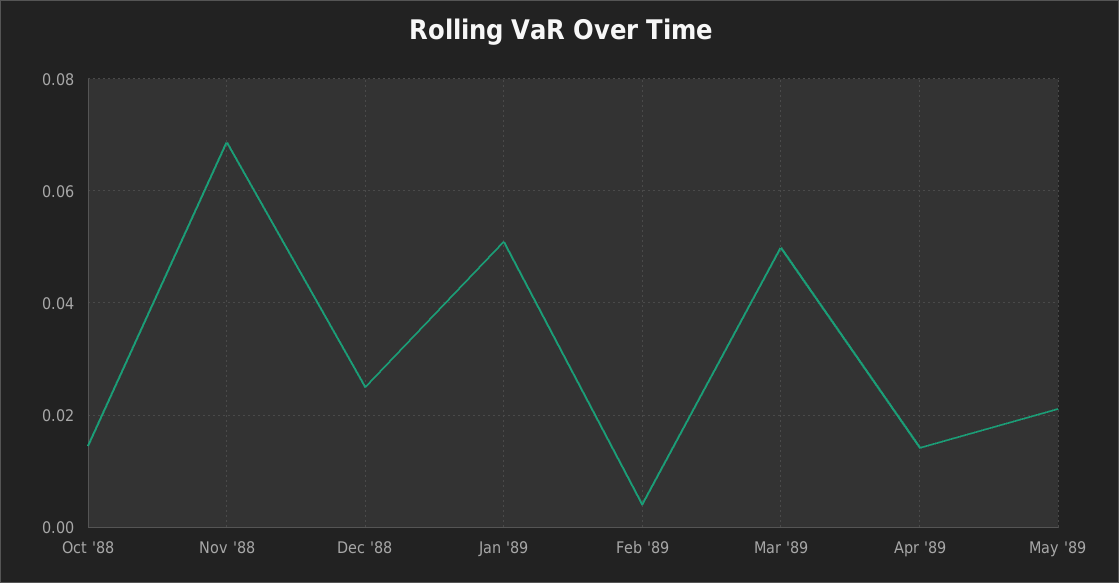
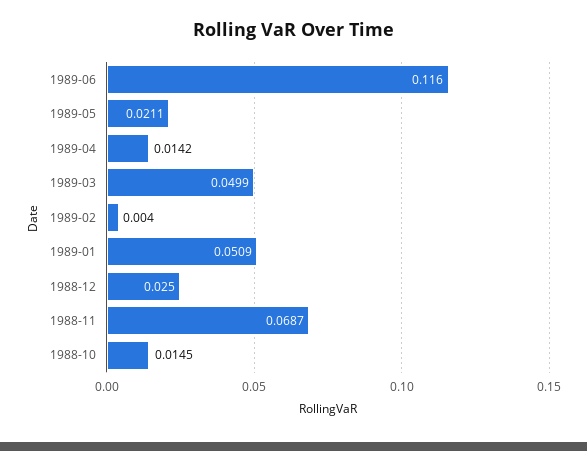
1989-06: none -> 0.116

